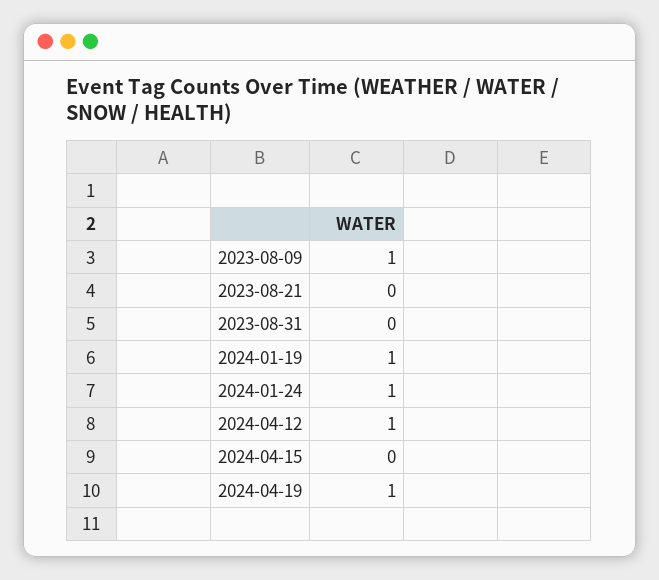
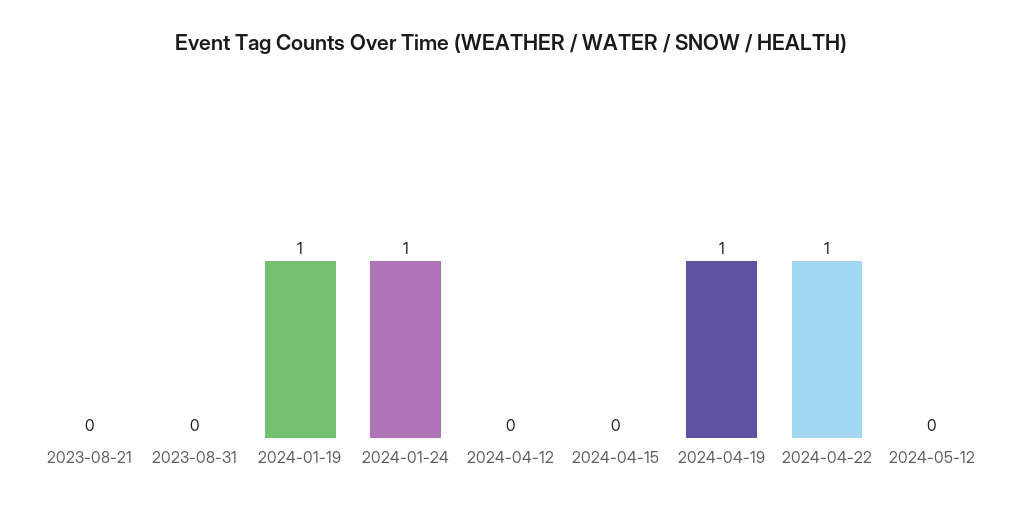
2023-08-09: 1 -> none
2024-04-12: 1 -> 0
2024-04-22: none -> 1
2024-05-12: none -> 0

